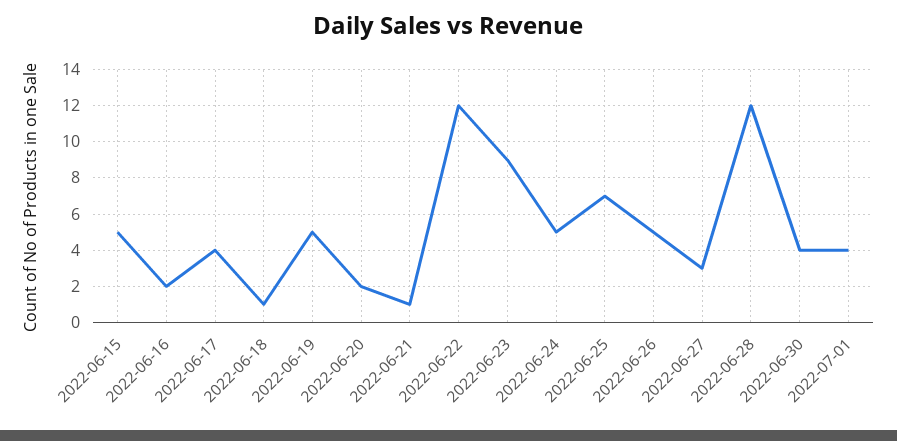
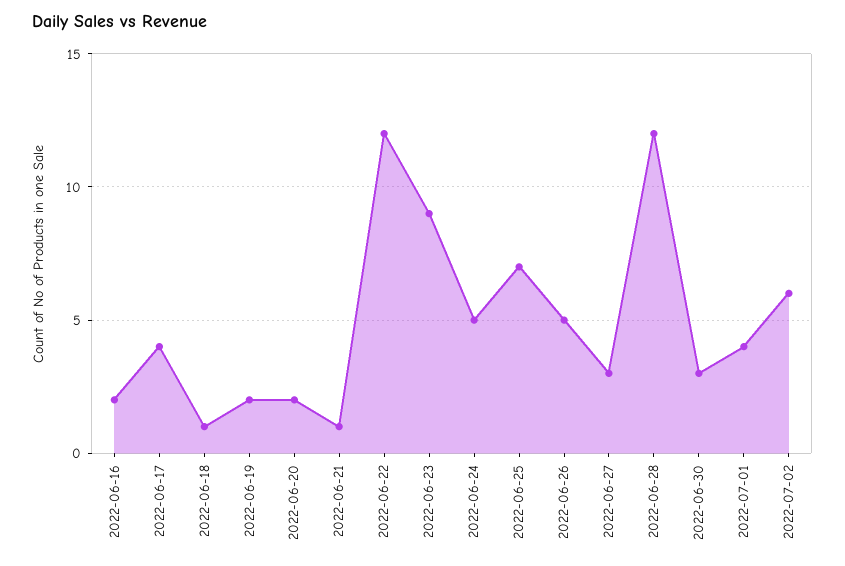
2022-06-15: 5 -> none
2022-06-19: 5 -> 2
2022-06-30: 4 -> 3
2022-07-02: none -> 6

